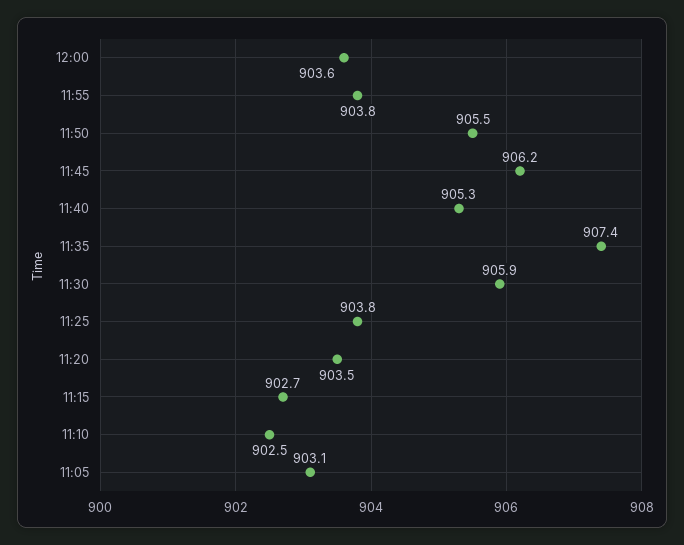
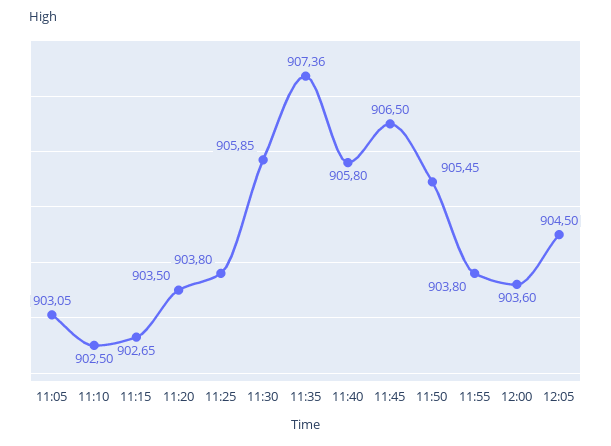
11:45: 906.2 -> 906.5
11:40: 905.3 -> 905.8
12:05: none -> 904.5

